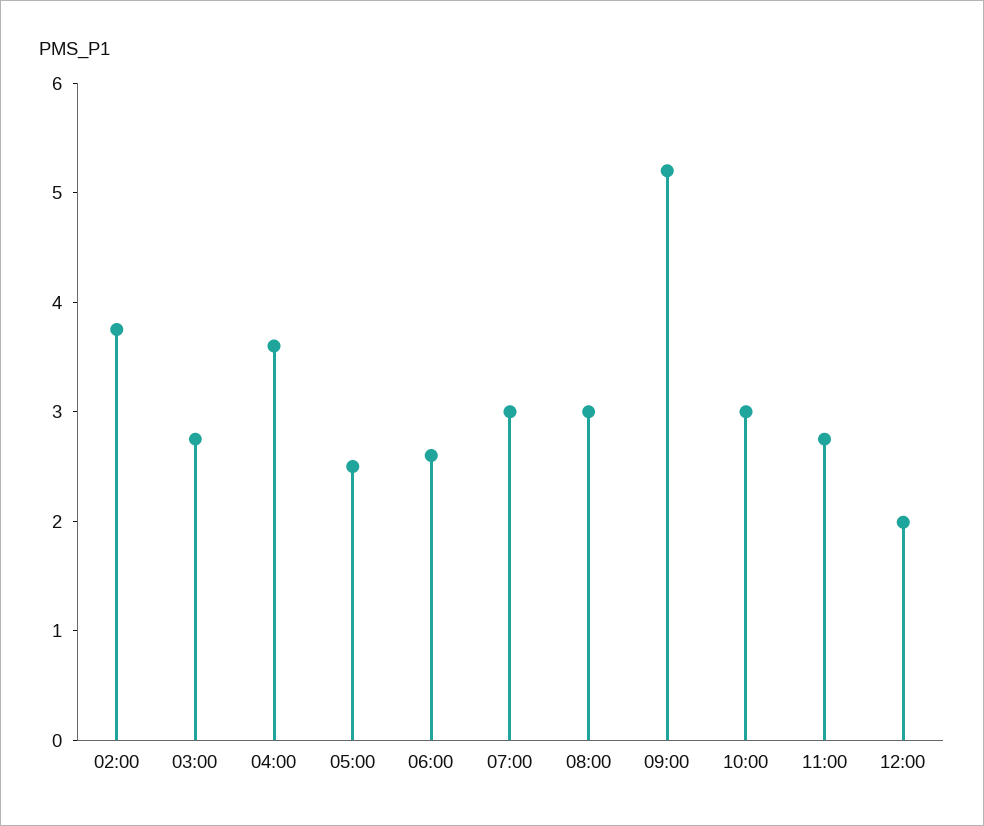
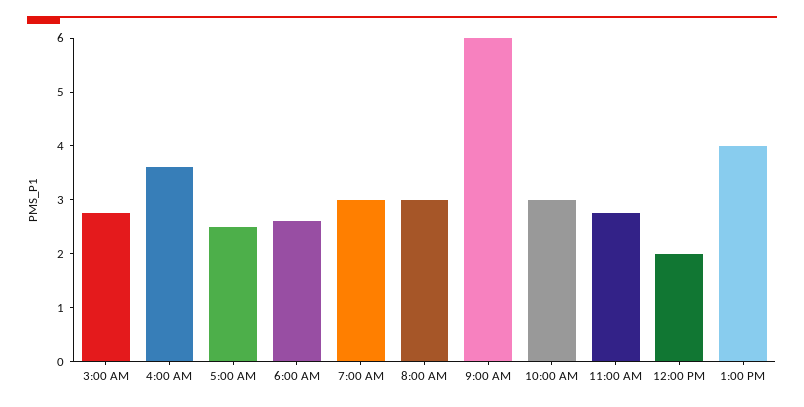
02:00: 3.8 -> none
09:00: 5.2 -> 6
1:00 PM: none -> 4

